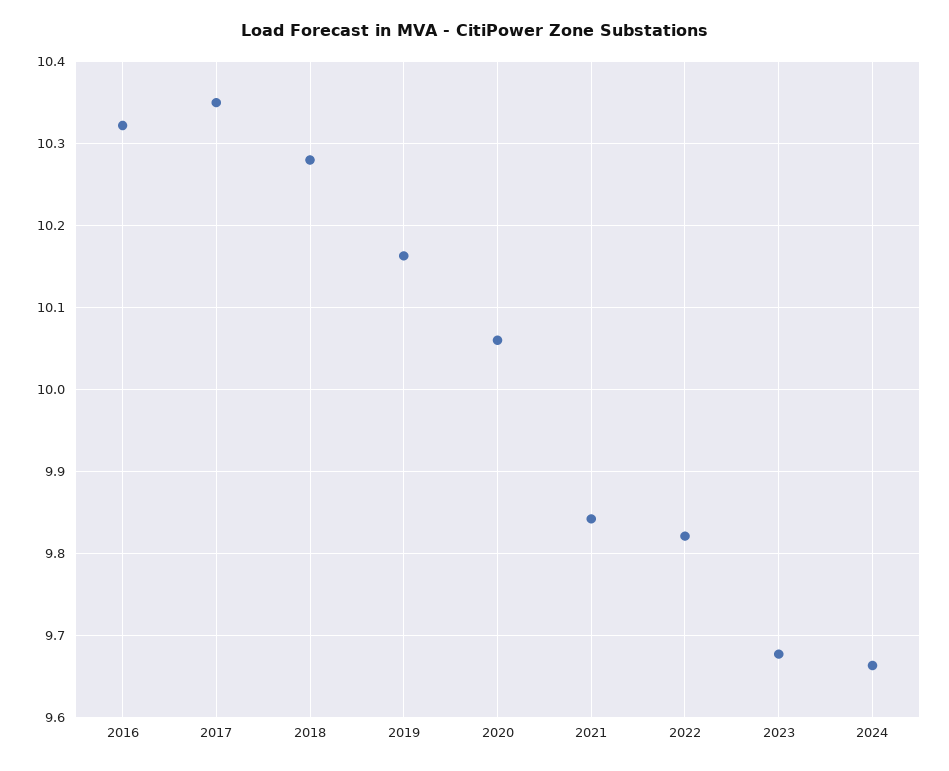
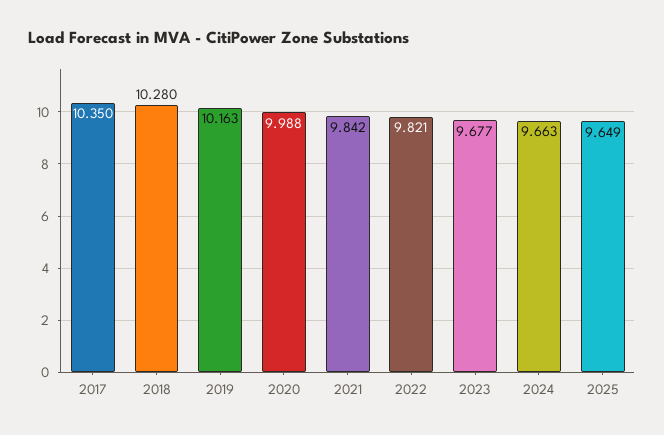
2016: 10.32 -> none
2020: 10.06 -> 9.988
2025: none -> 9.649

